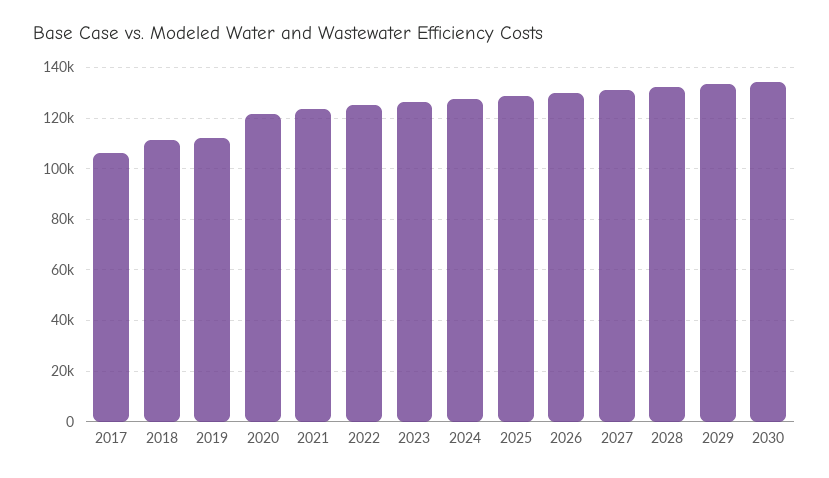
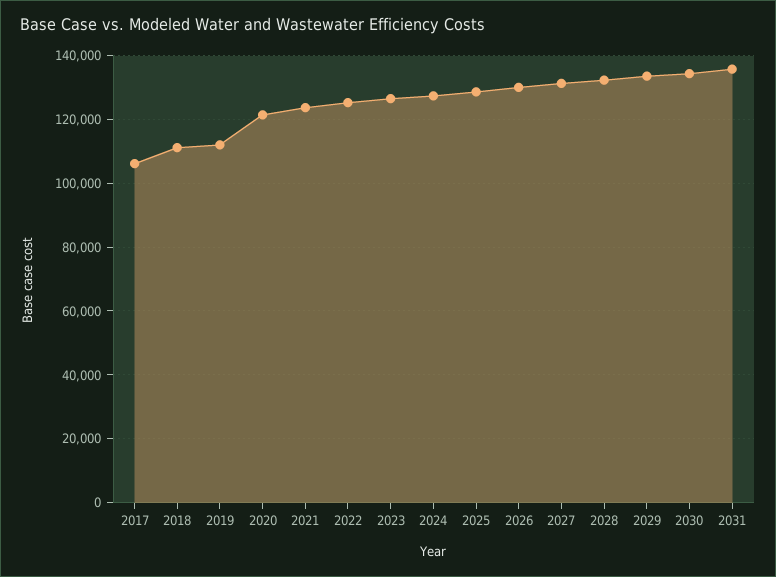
2031: none -> 136000

